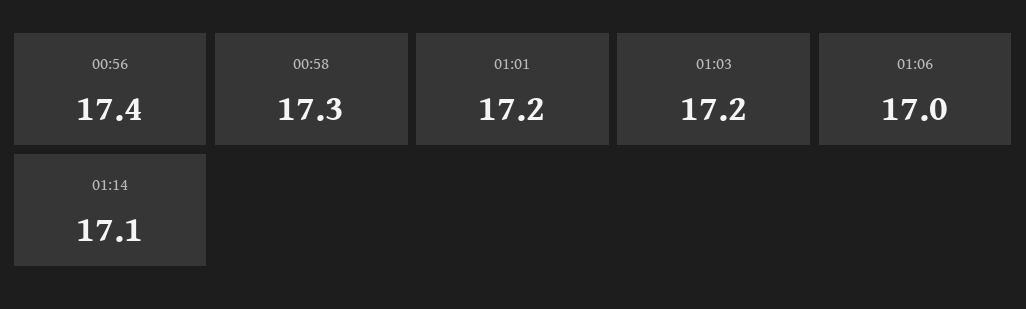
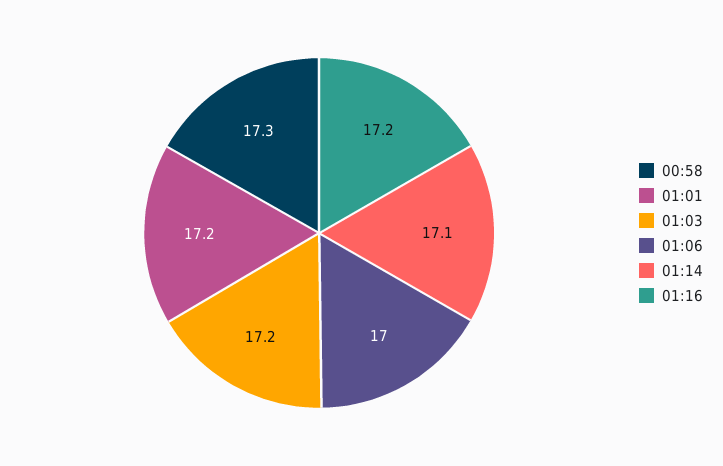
00:56: 17.4 -> none
01:16: none -> 17.2

